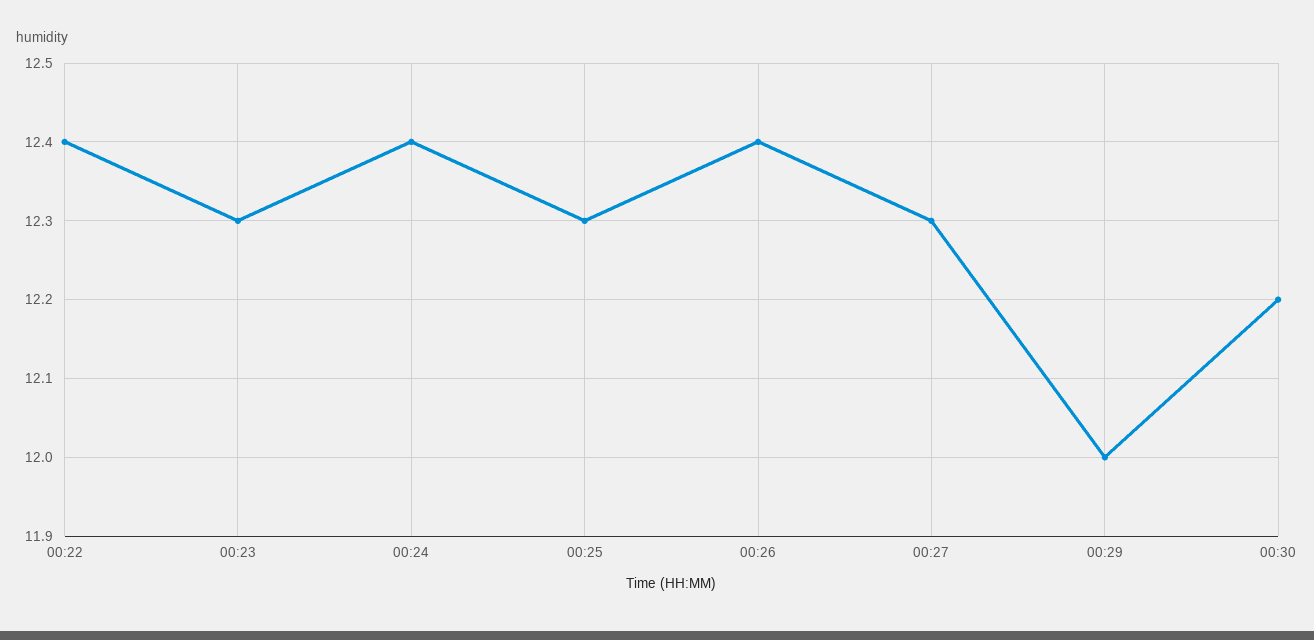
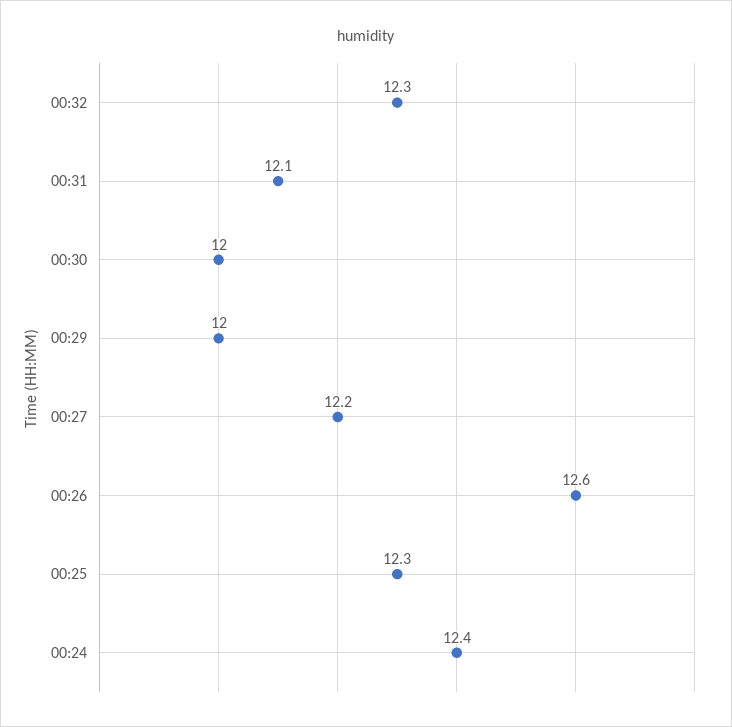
00:22: 12.4 -> none
00:23: 12.3 -> none
00:26: 12.4 -> 12.6
00:27: 12.3 -> 12.2
00:30: 12.2 -> 12
00:32: none -> 12.3
00:31: none -> 12.1

